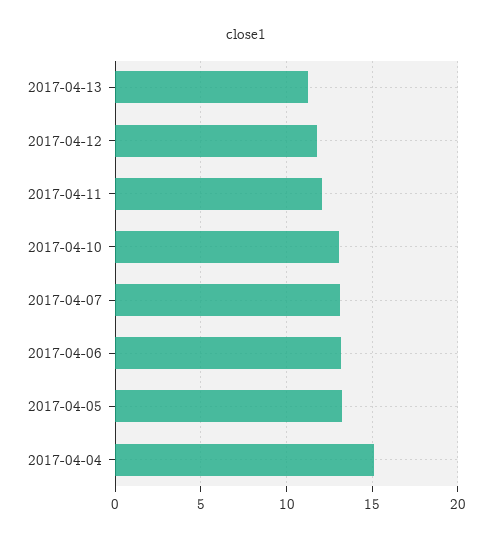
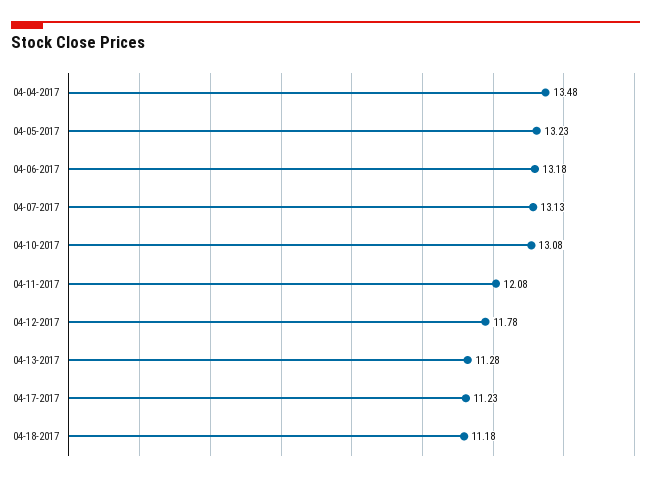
2017-04-04: 15 -> 13.48
04-17-2017: none -> 11.23
04-18-2017: none -> 11.18

